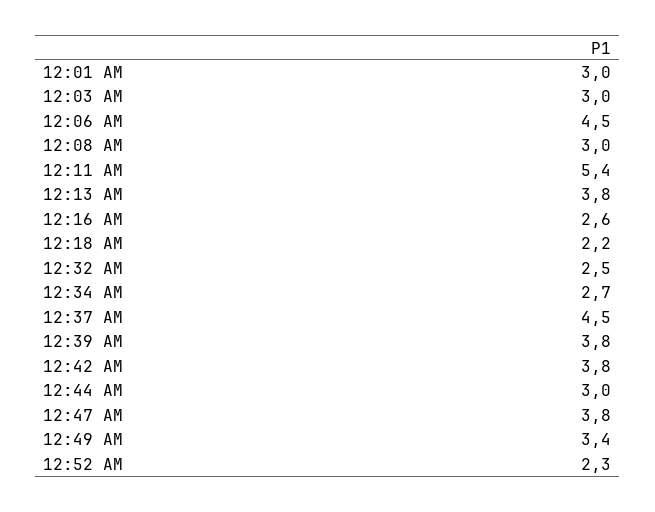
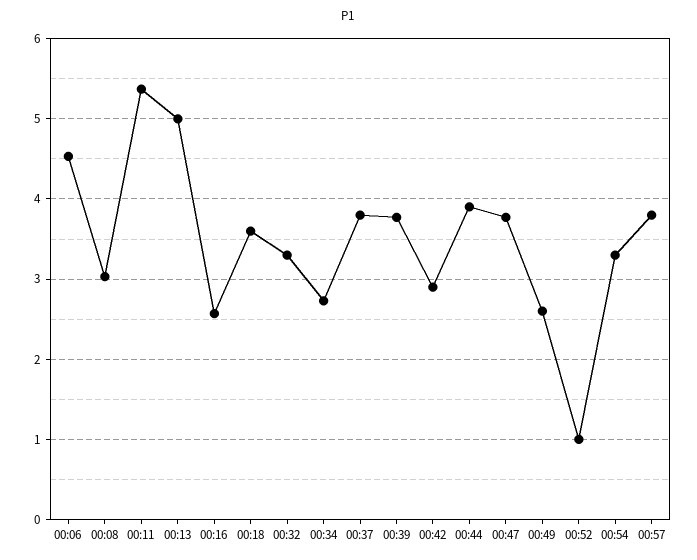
12:01 AM: 3 -> none
12:03 AM: 3 -> none
12:13 AM: 3.8 -> 5
12:18 AM: 2.2 -> 3.6
12:32 AM: 2.5 -> 3.3
12:37 AM: 4.5 -> 3.8
12:42 AM: 3.8 -> 2.9
12:44 AM: 3 -> 3.9
12:49 AM: 3.4 -> 2.6
12:52 AM: 2.3 -> 1
00:54: none -> 3.3
00:57: none -> 3.8

